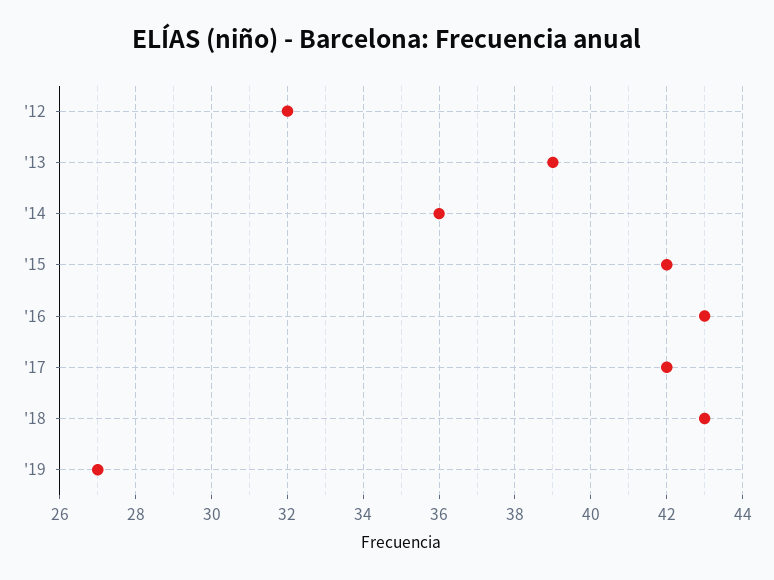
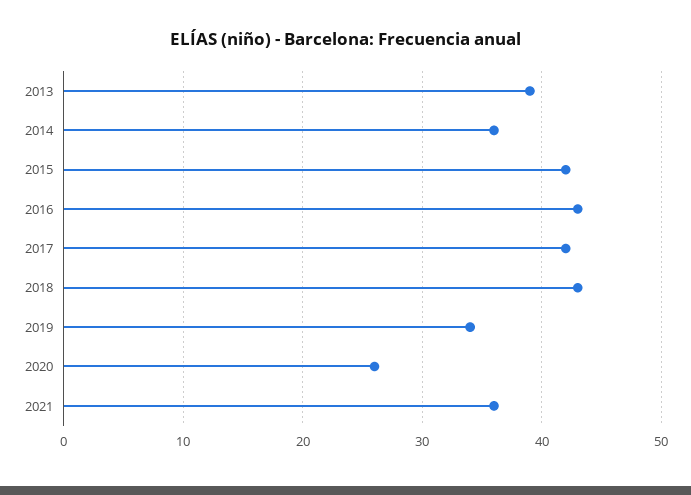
'12: 32 -> none
'19: 27 -> 34
2020: none -> 26
2021: none -> 36

